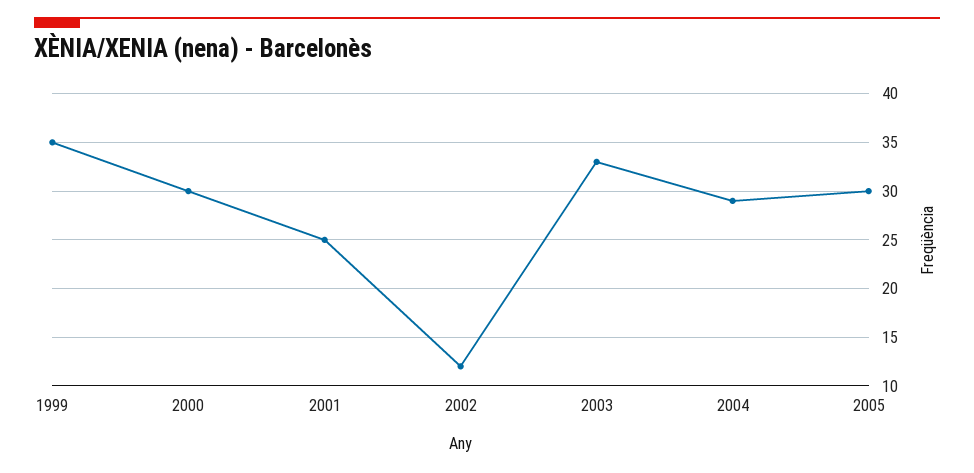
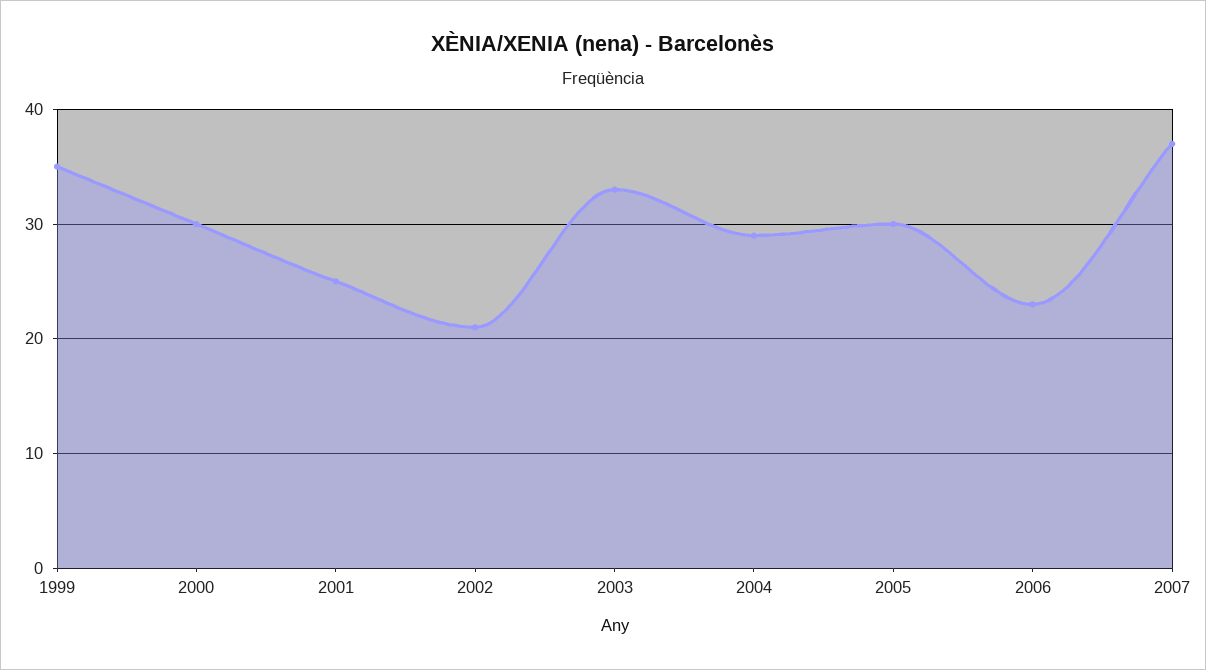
2002: 12 -> 21
2006: none -> 23
2007: none -> 37

